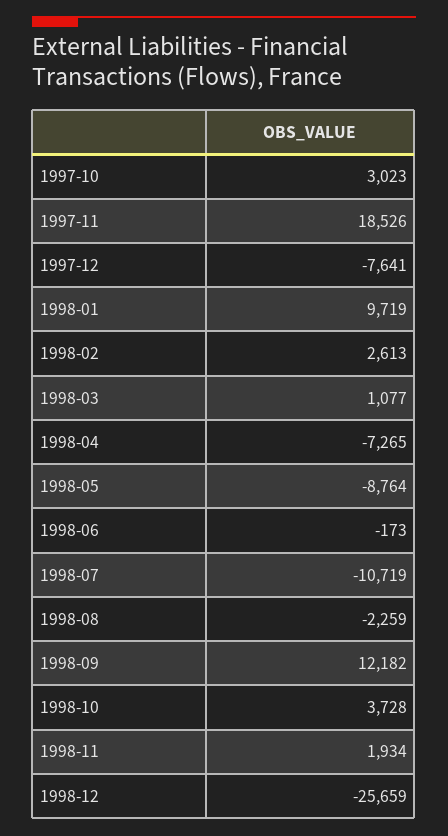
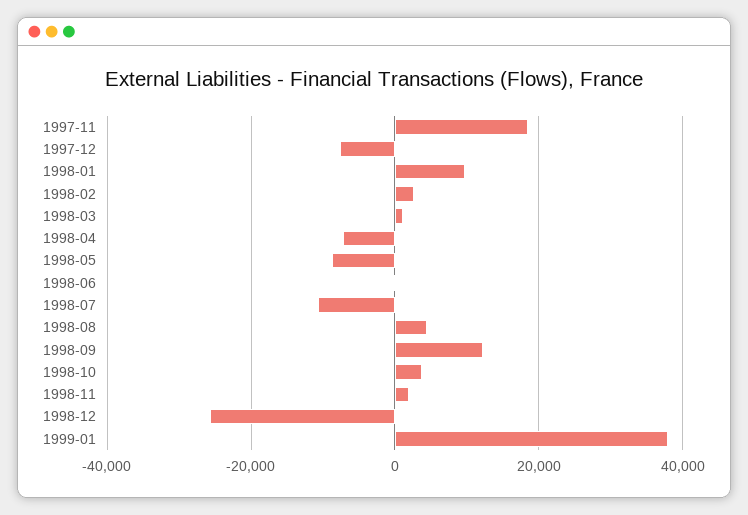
1997-10: 3023 -> none
1998-08: -2259 -> 4000
1999-01: none -> 38000

